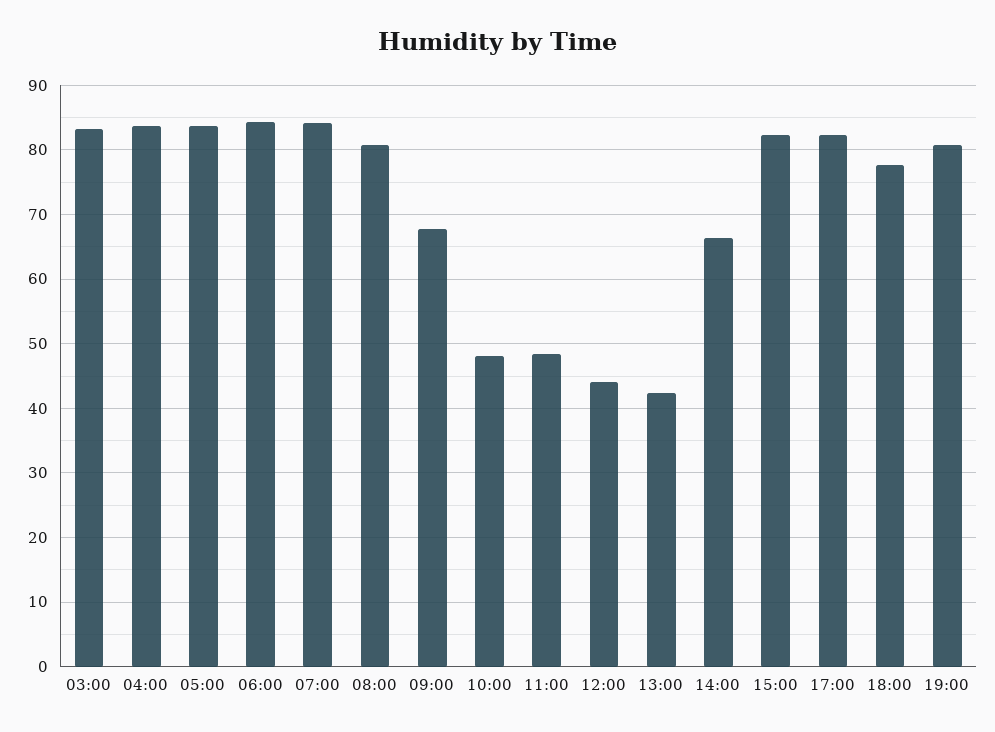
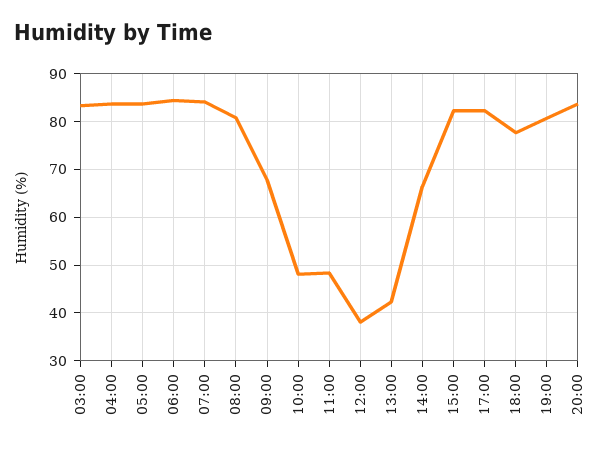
12:00: 44 -> 38
20:00: none -> 84

